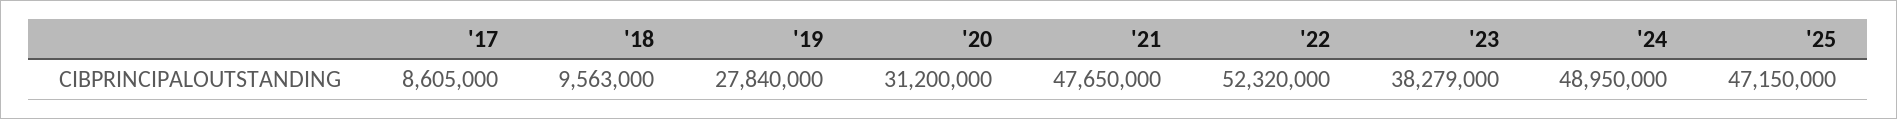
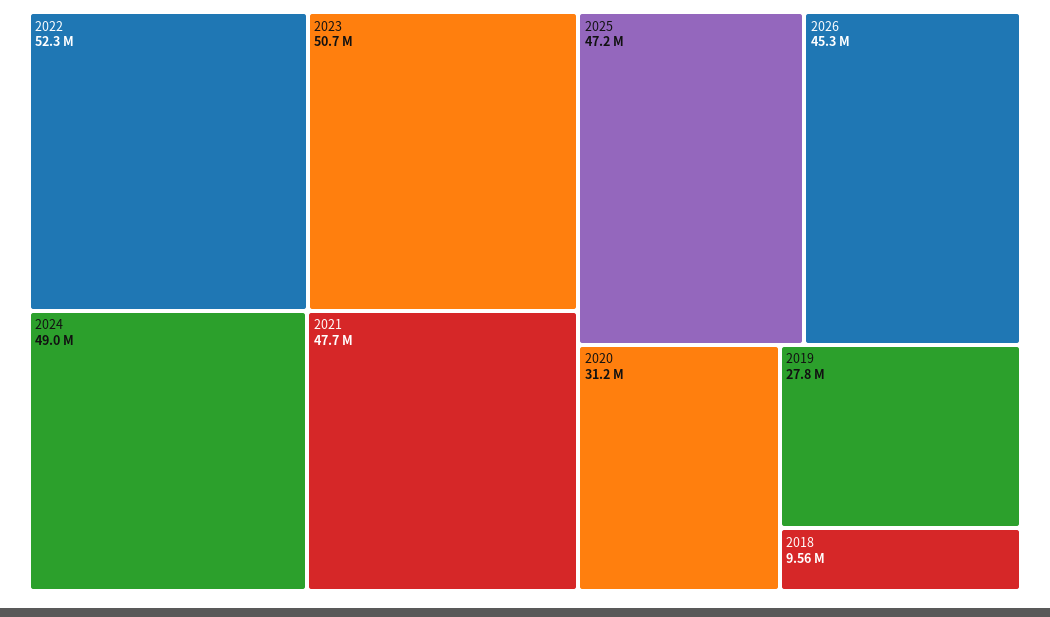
'17: 8605000 -> none
'23: 38279000 -> 50700000
2026: none -> 45300000

